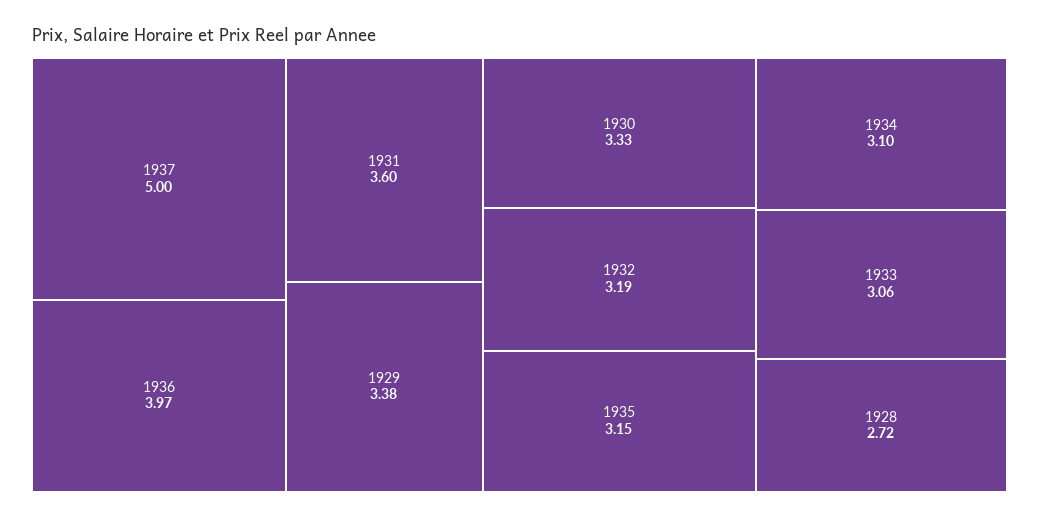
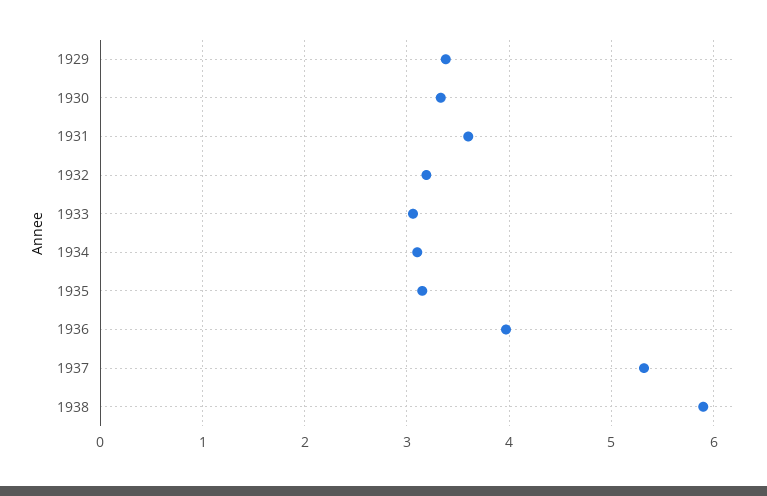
1937: 5 -> 5.3
1928: 2.72 -> none
1938: none -> 5.9

